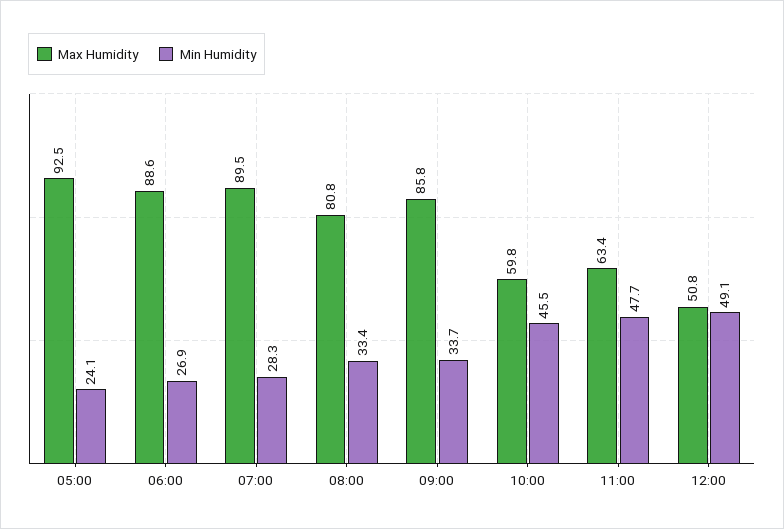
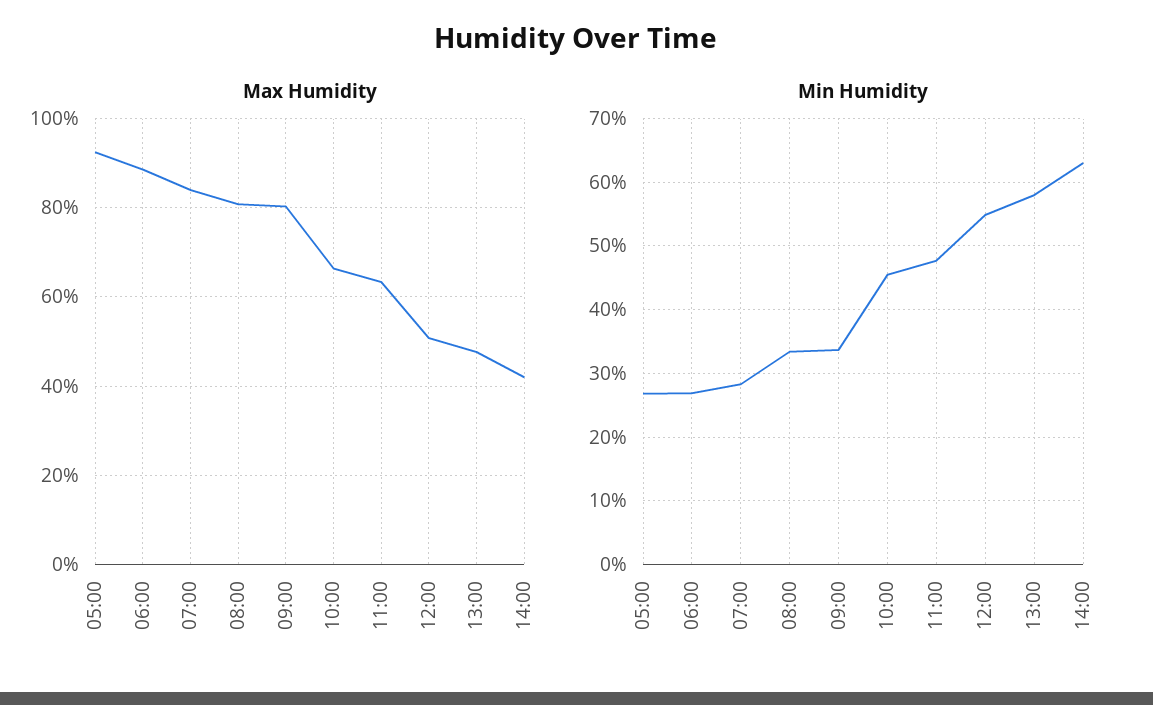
Min Humidity, 05:00: 24.1 -> 27
Max Humidity, 07:00: 89.5 -> 84
Max Humidity, 09:00: 85.8 -> 80
Max Humidity, 10:00: 59.8 -> 66
Min Humidity, 12:00: 49.1 -> 55
Max Humidity, 13:00: none -> 48
Max Humidity, 14:00: none -> 42
Min Humidity, 13:00: none -> 58
Min Humidity, 14:00: none -> 63

